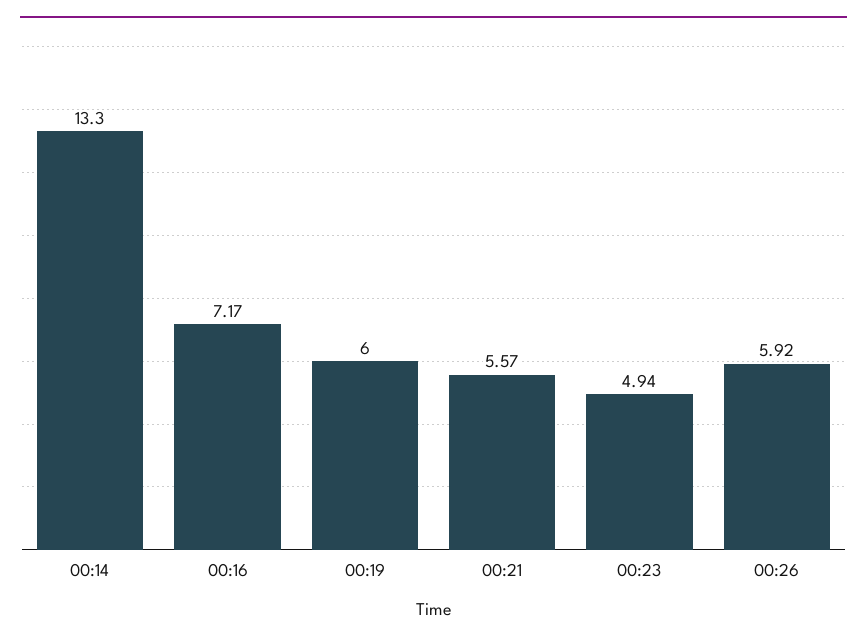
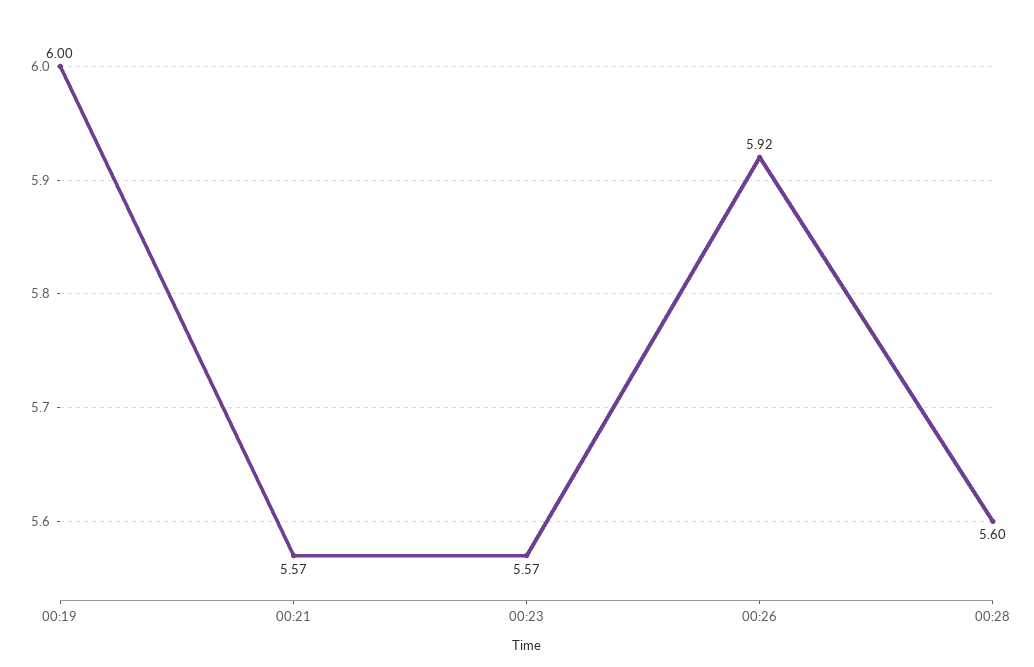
00:14: 13.3 -> none
00:16: 7.17 -> none
00:23: 4.94 -> 5.57
00:28: none -> 5.6

